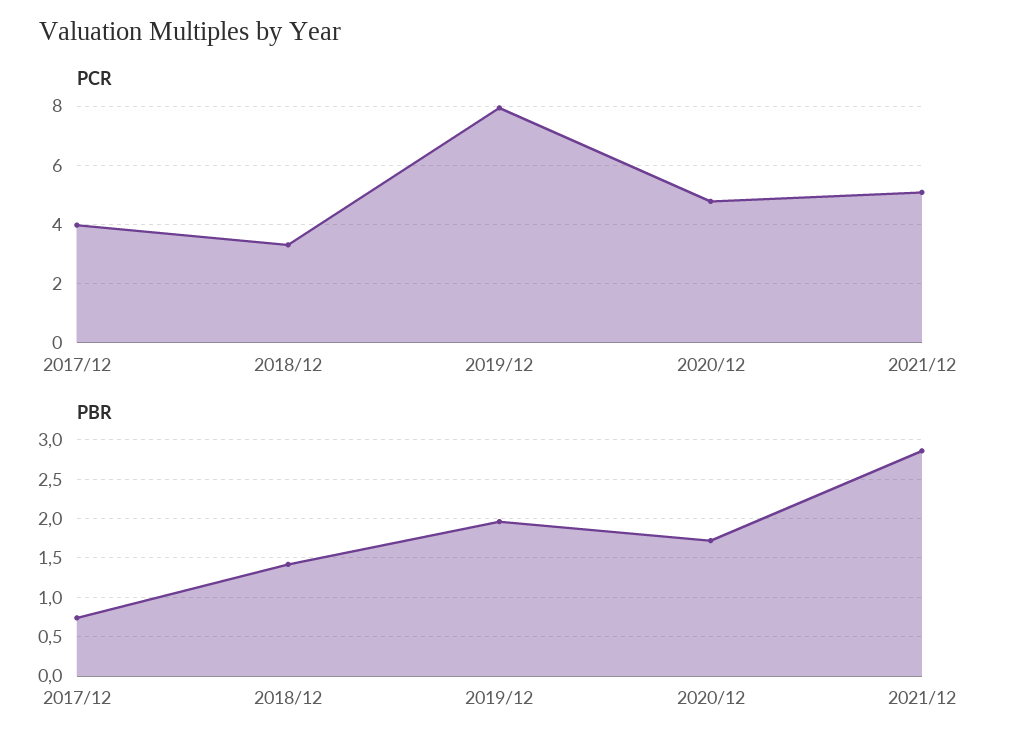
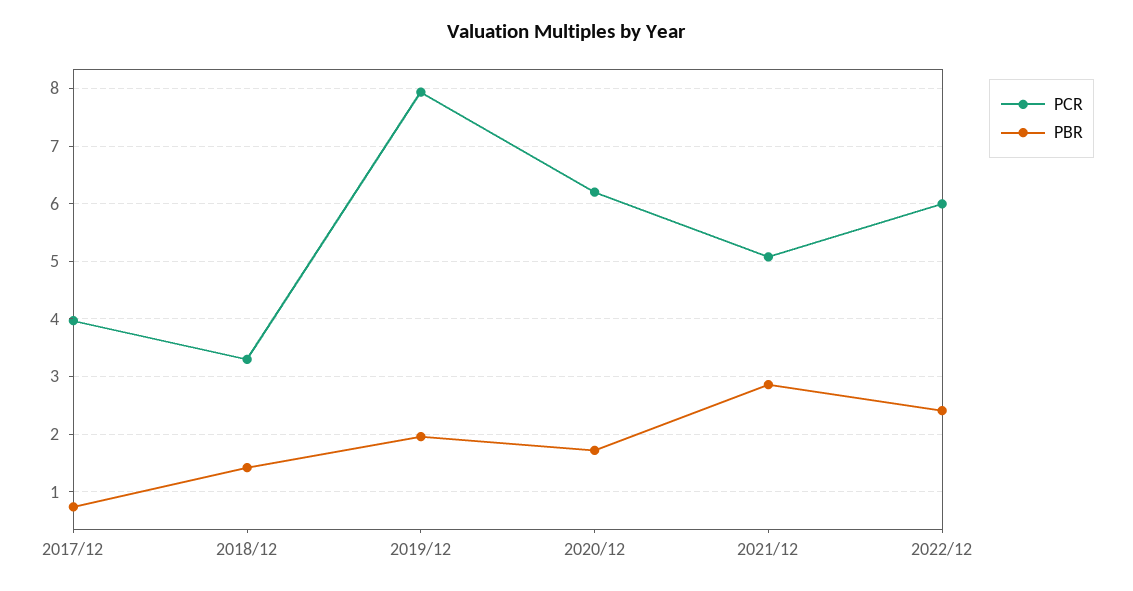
PCR, 2020/12: 4.75 -> 6.2
PCR, 2022/12: none -> 6
PBR, 2022/12: none -> 2.4

